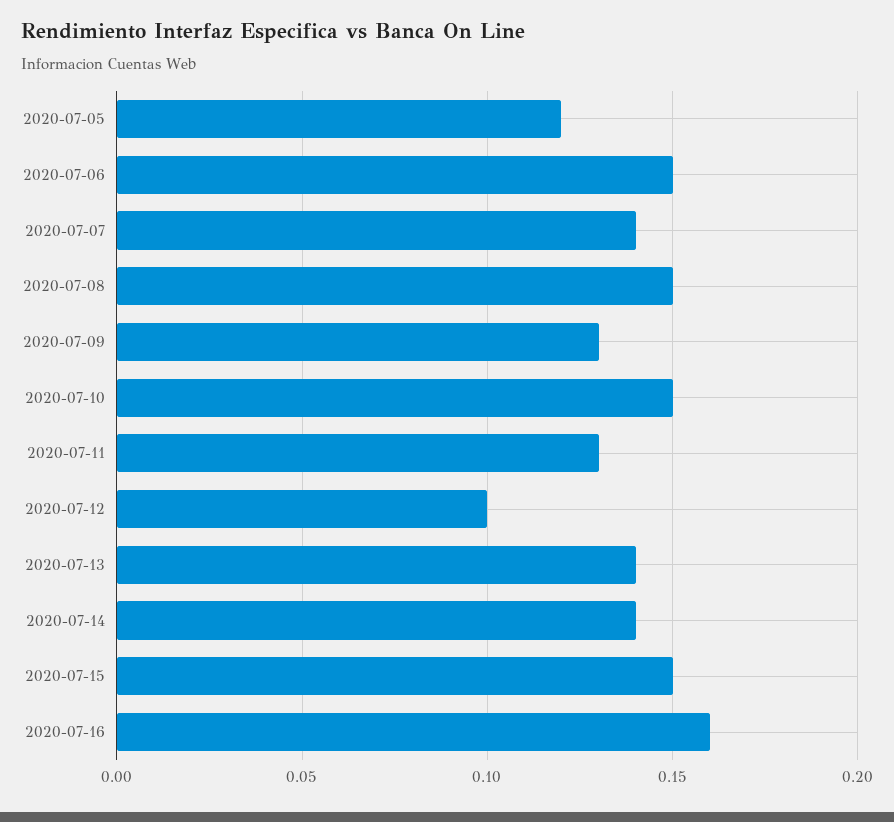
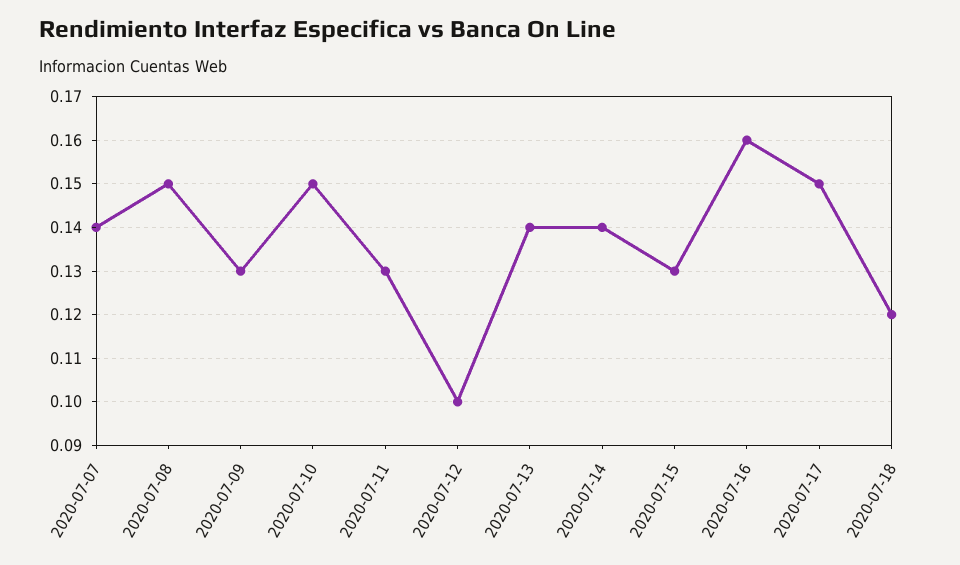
2020-07-05: 0.12 -> none
2020-07-06: 0.15 -> none
2020-07-15: 0.15 -> 0.13
2020-07-17: none -> 0.15
2020-07-18: none -> 0.12

